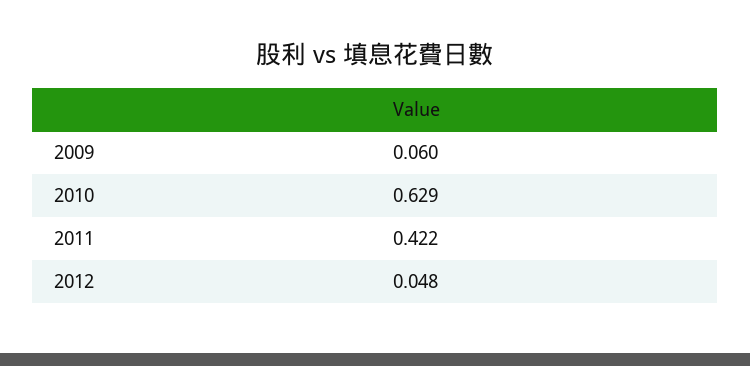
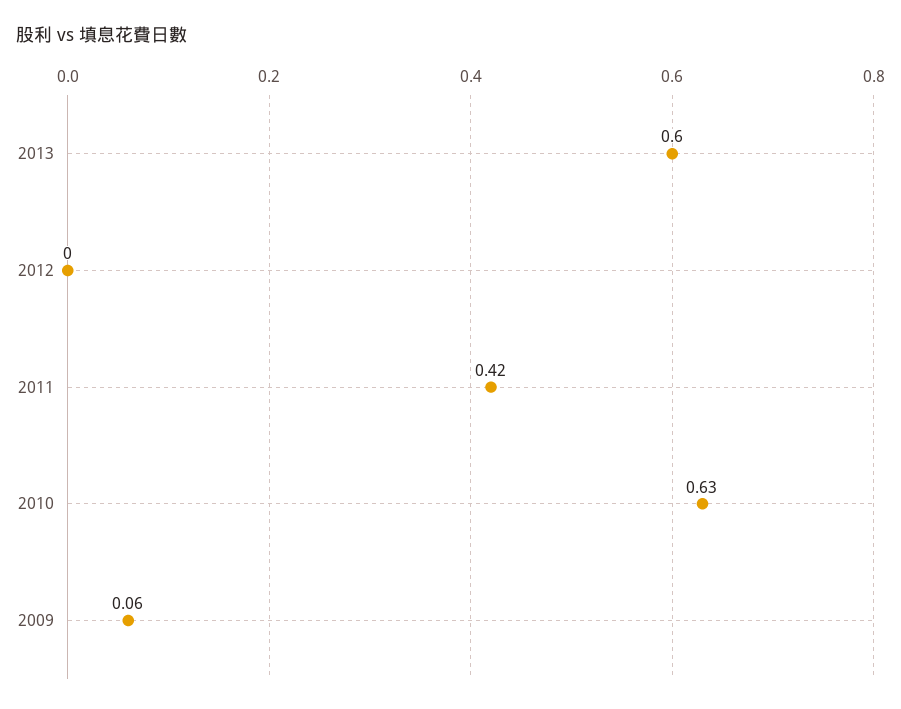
2012: 0.048 -> 0
2013: none -> 0.6

